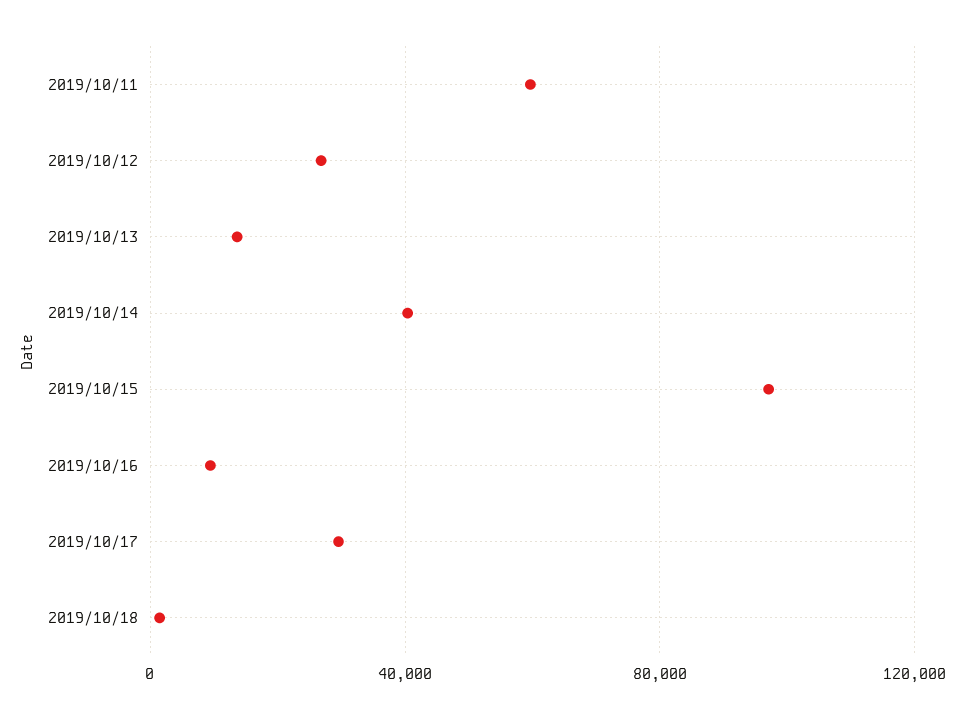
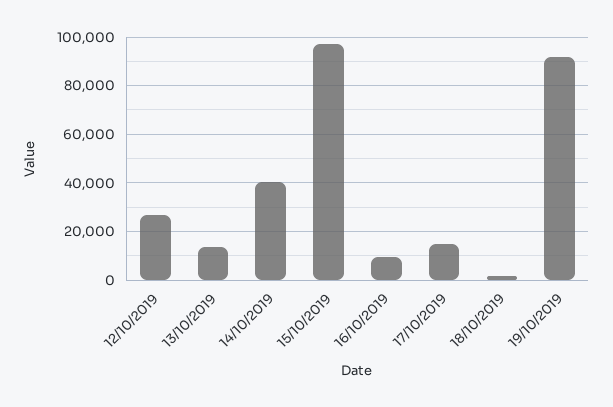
2019/10/11: 60000 -> none
2019/10/17: 30000 -> 15000
19/10/2019: none -> 92500

